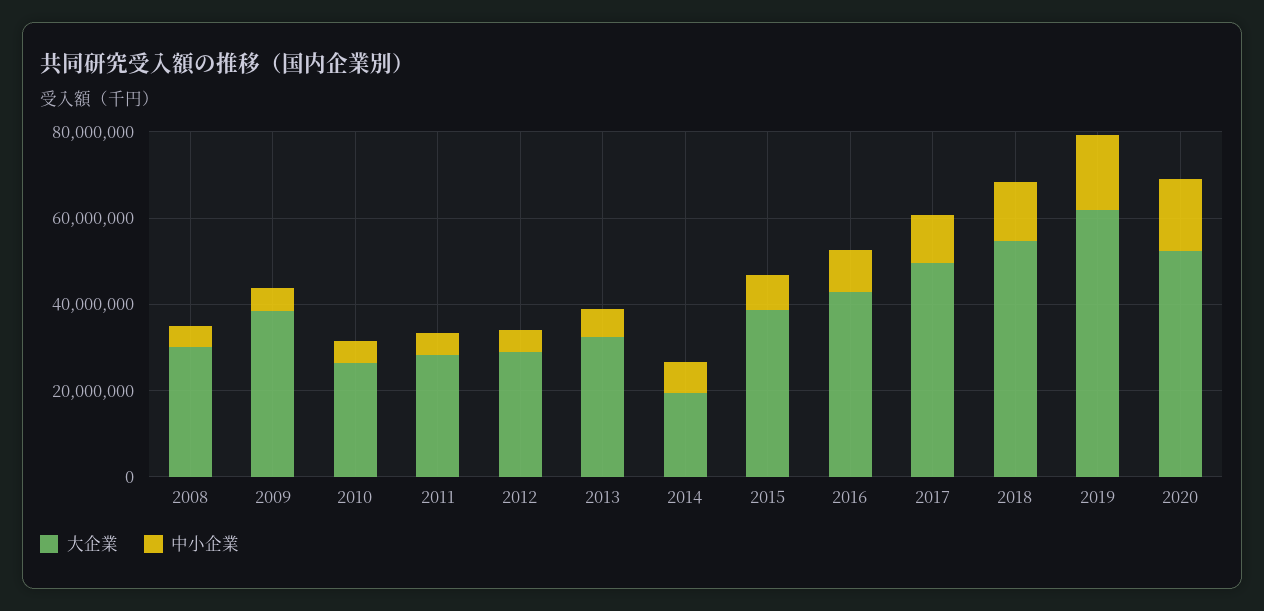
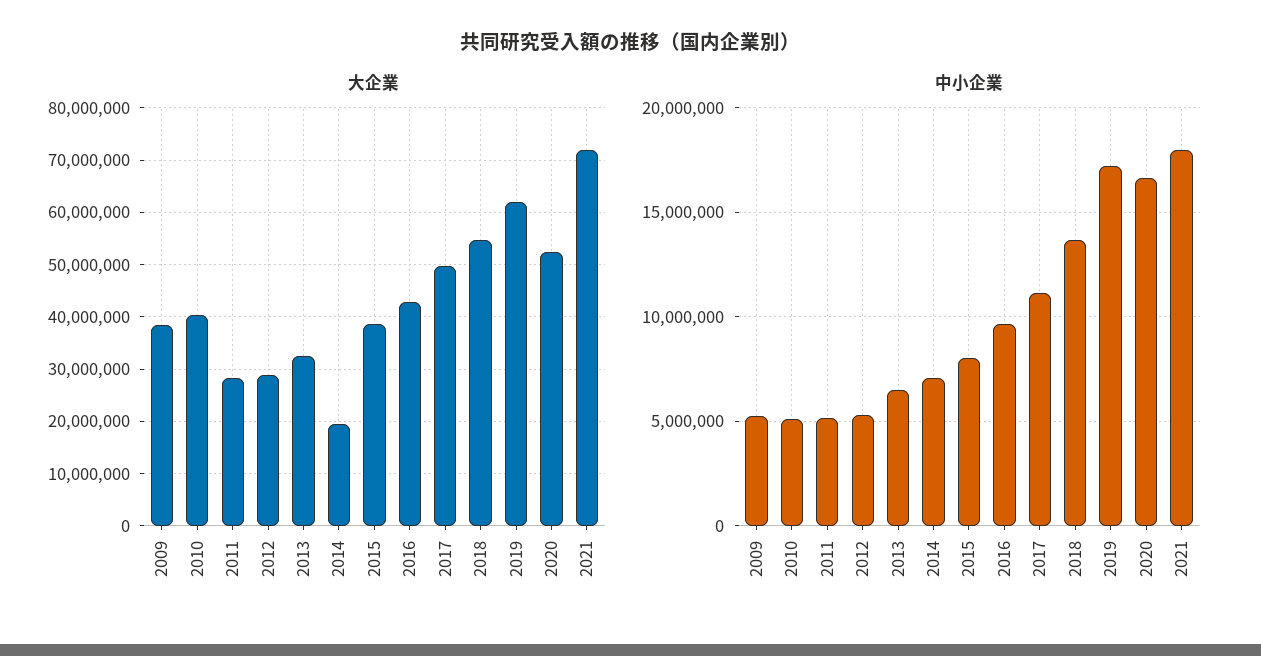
大企業, 2008: 30000000 -> none
中小企業, 2008: 5000000 -> none
大企業, 2010: 25000000 -> 40000000
大企業, 2021: none -> 72000000
中小企業, 2021: none -> 18000000

